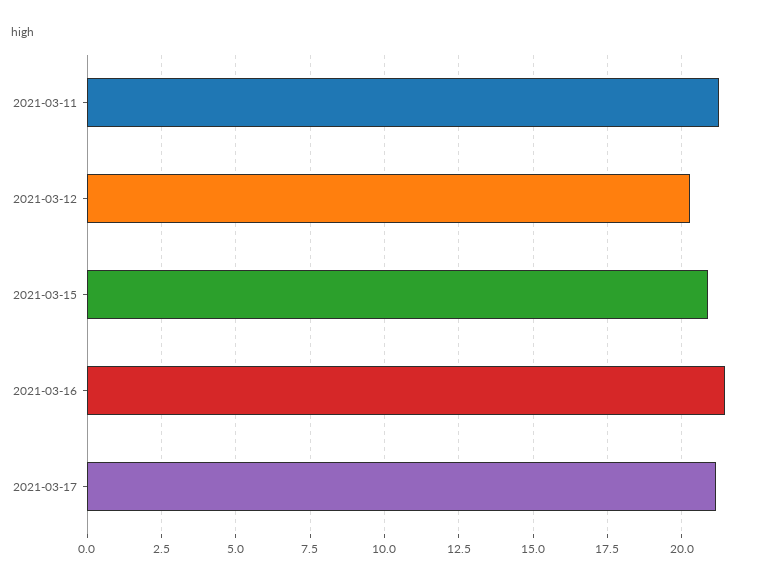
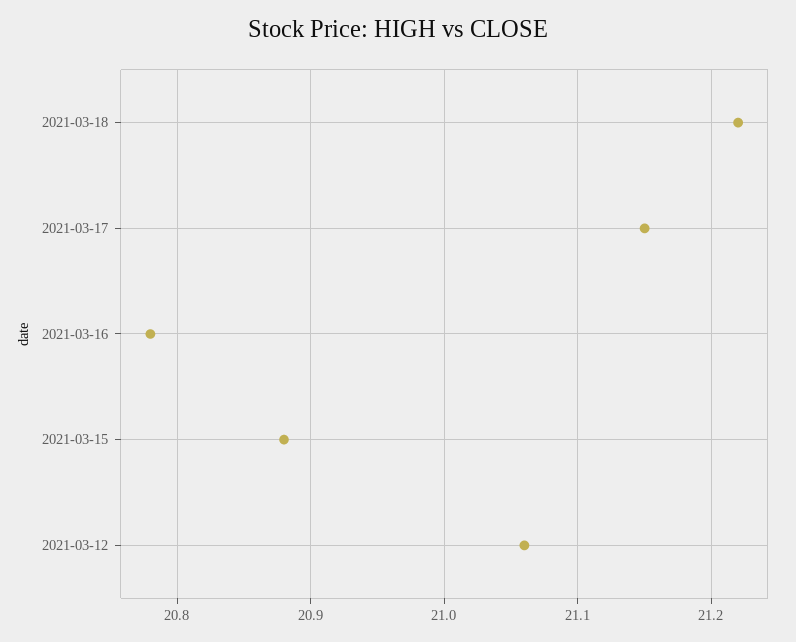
2021-03-11: 21.25 -> none
2021-03-12: 20.25 -> 21.06
2021-03-16: 21.5 -> 20.78
2021-03-18: none -> 21.22

